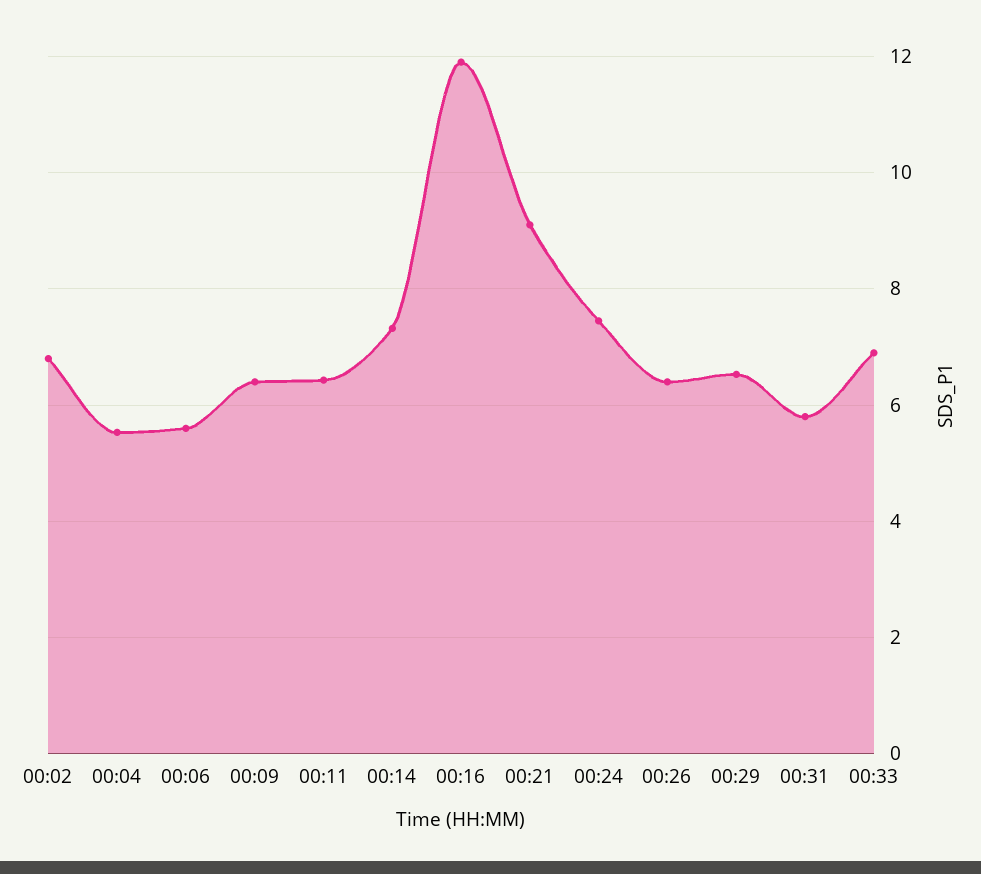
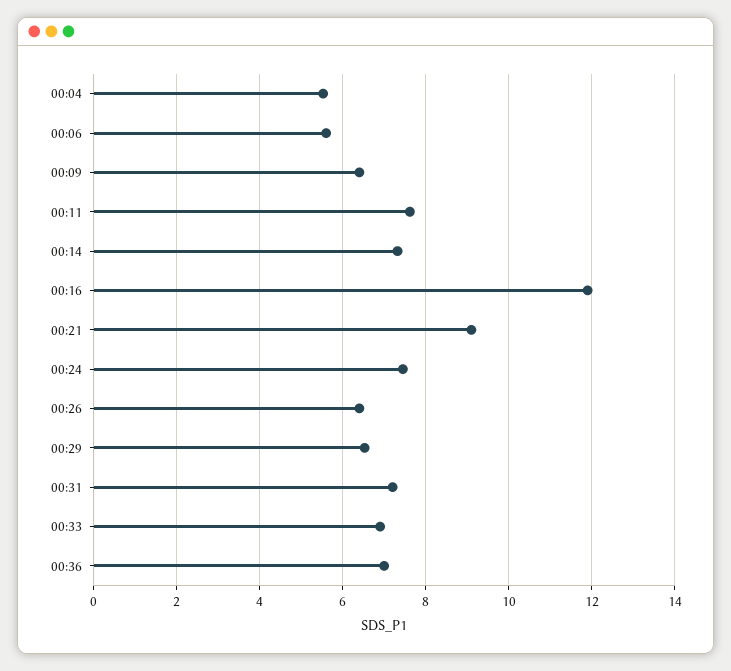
00:02: 6.8 -> none
00:11: 6.4 -> 7.6
00:31: 5.8 -> 7.2
00:36: none -> 7

